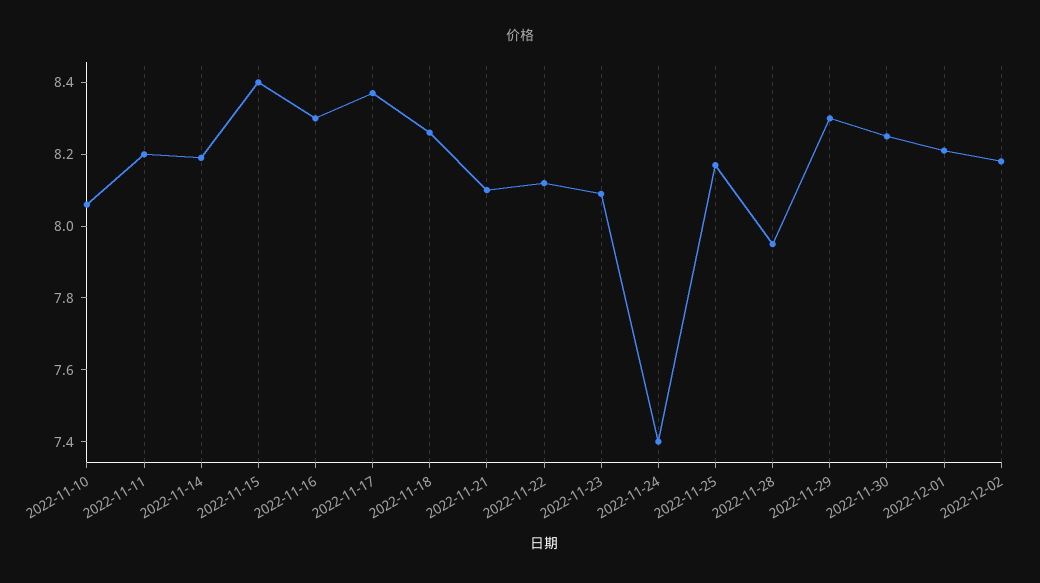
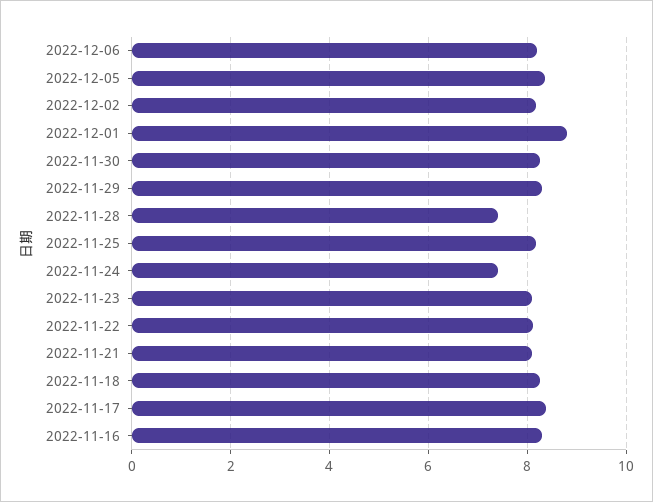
2022-11-10: 8.05 -> none
2022-11-11: 8.2 -> none
2022-11-14: 8.2 -> none
2022-11-15: 8.4 -> none
2022-11-28: 7.95 -> 7.4
2022-12-01: 8.2 -> 8.8
2022-12-06: none -> 8.2
2022-12-05: none -> 8.4

